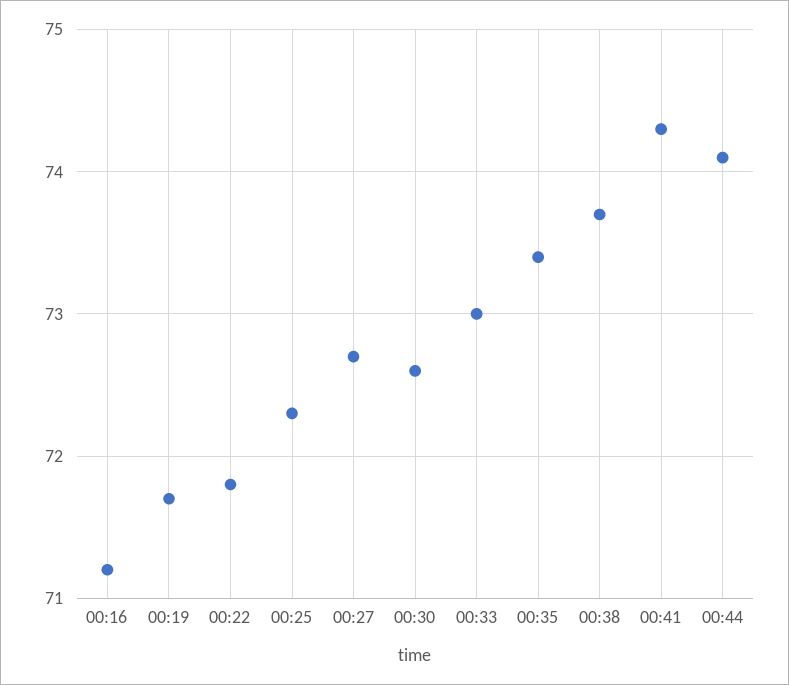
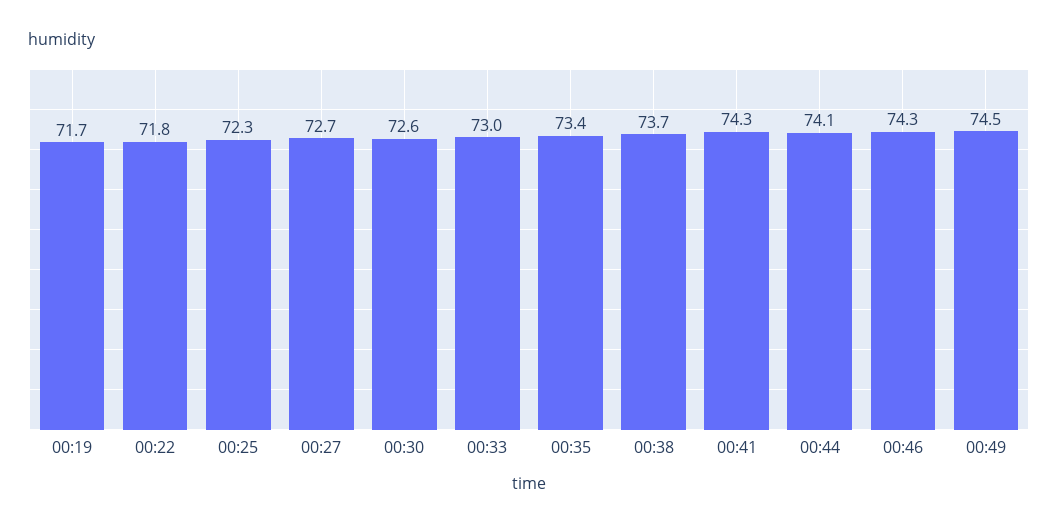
00:16: 71.2 -> none
00:46: none -> 74.3
00:49: none -> 74.5

